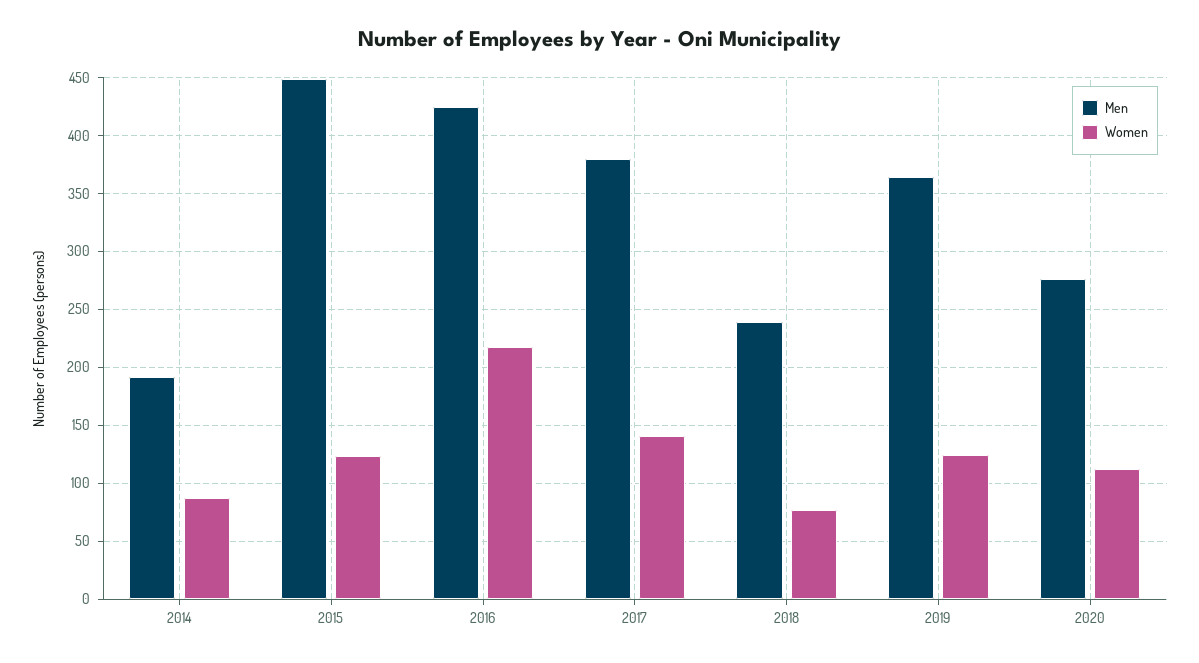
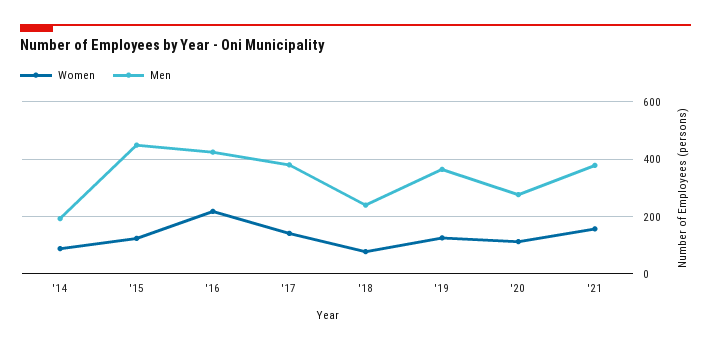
Women, '21: none -> 150
Men, '21: none -> 375

